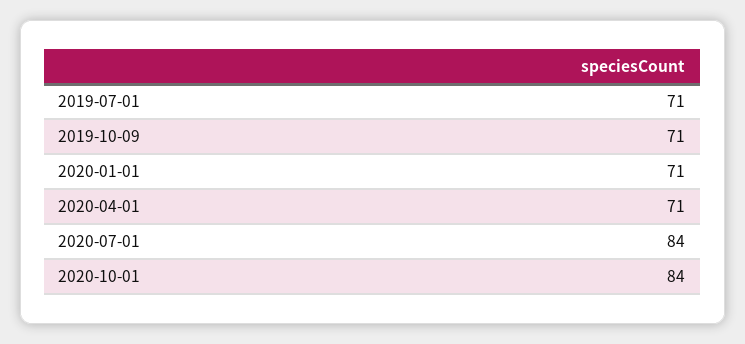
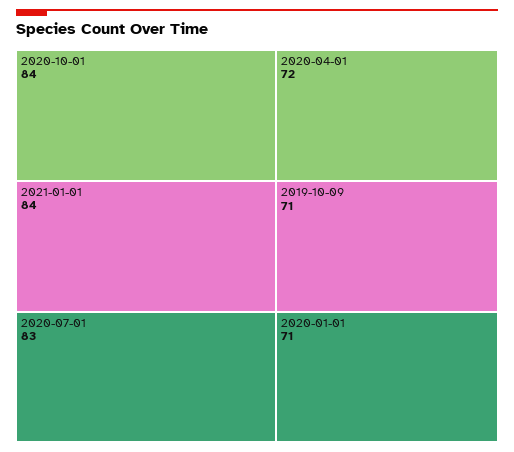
2019-07-01: 71 -> none
2020-04-01: 71 -> 72
2020-07-01: 84 -> 83
2021-01-01: none -> 84

